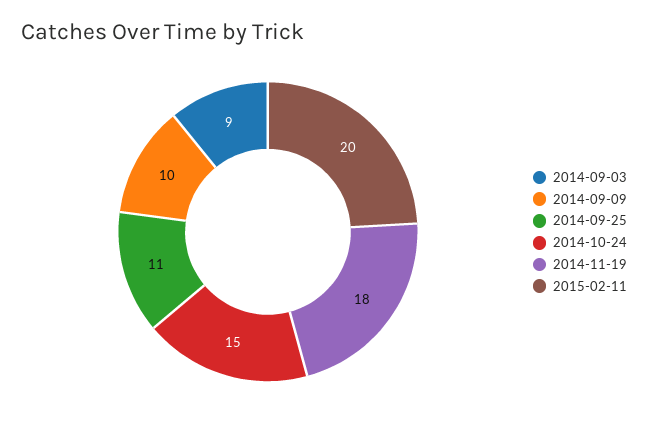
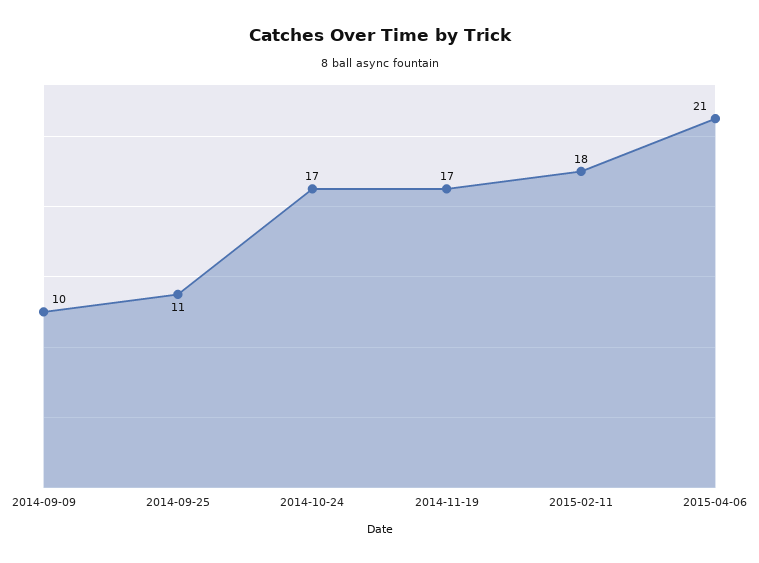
2014-09-03: 9 -> none
2014-10-24: 15 -> 17
2014-11-19: 18 -> 17
2015-02-11: 20 -> 18
2015-04-06: none -> 21

